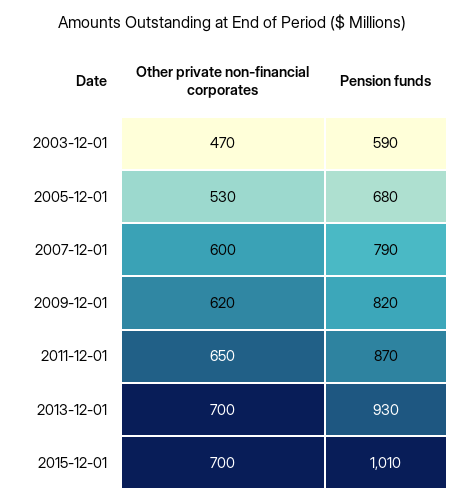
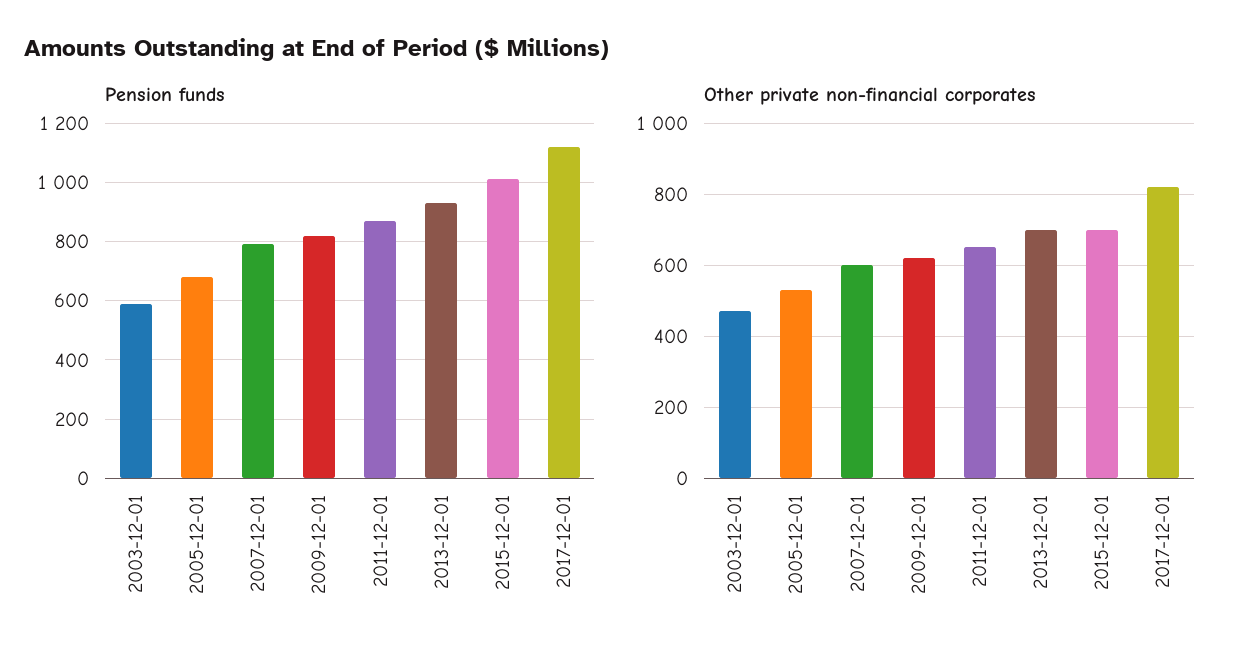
Pension funds, 2017-12-01: none -> 1125
Other private non-financial corporates, 2017-12-01: none -> 820

